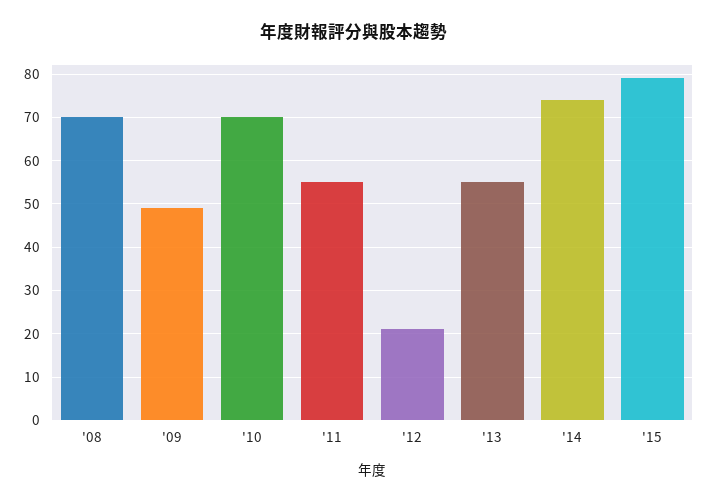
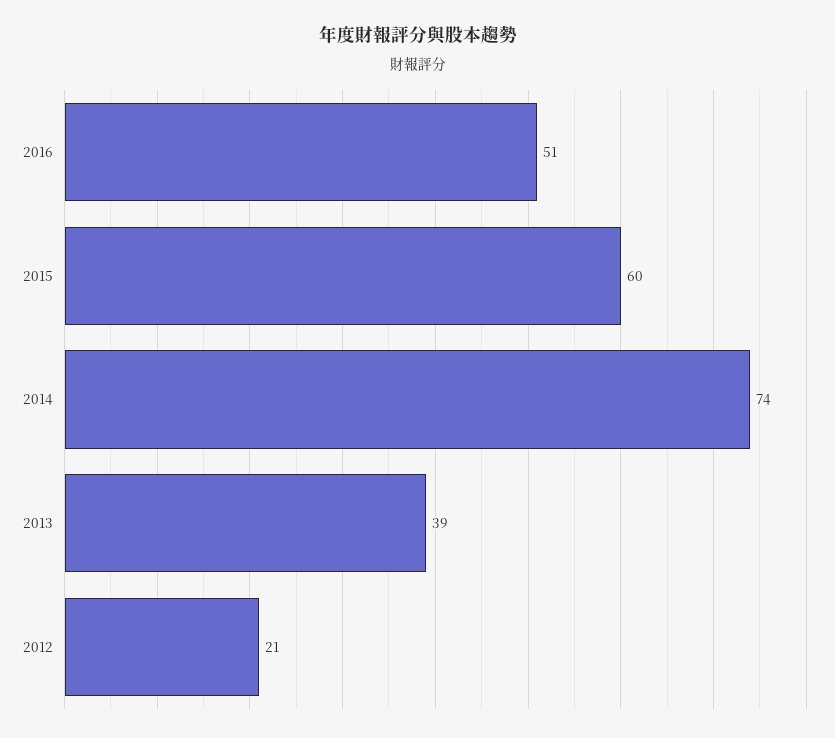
'08: 70 -> none
'09: 50 -> none
'10: 70 -> none
'11: 55 -> none
'13: 55 -> 39
'15: 80 -> 60
2016: none -> 51

